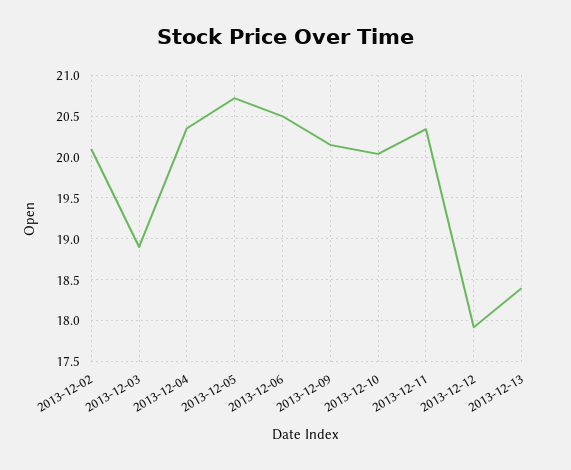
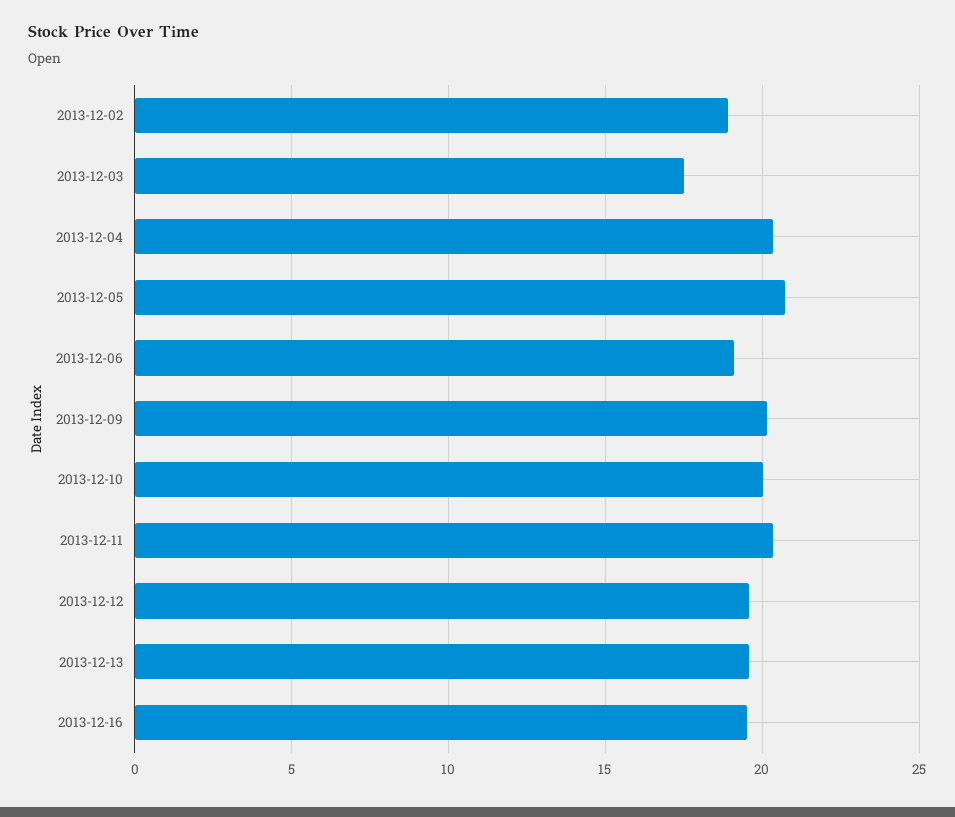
2013-12-02: 20.1 -> 19
2013-12-03: 18.9 -> 17.5
2013-12-06: 20.5 -> 19
2013-12-12: 17.9 -> 19.5
2013-12-13: 18.4 -> 19.5
2013-12-16: none -> 19.5

